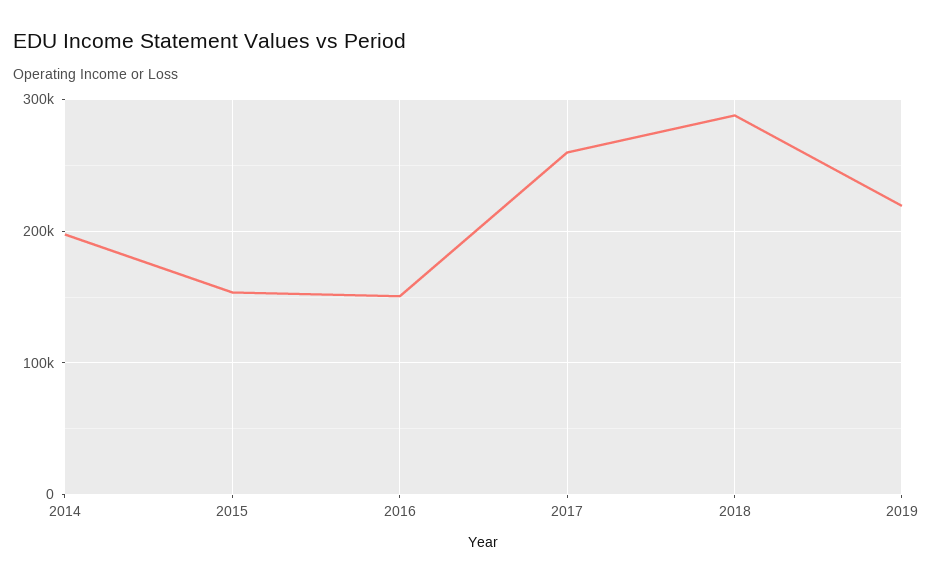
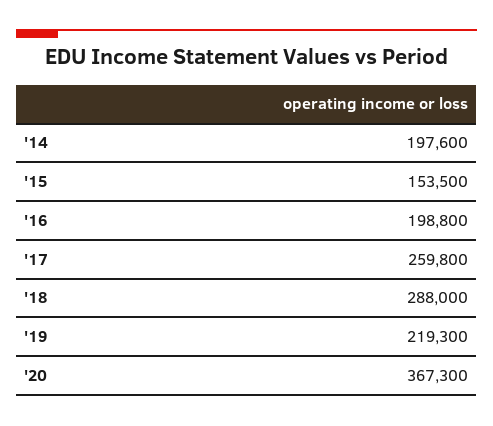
2016: 150000 -> 198800
'20: none -> 367300

